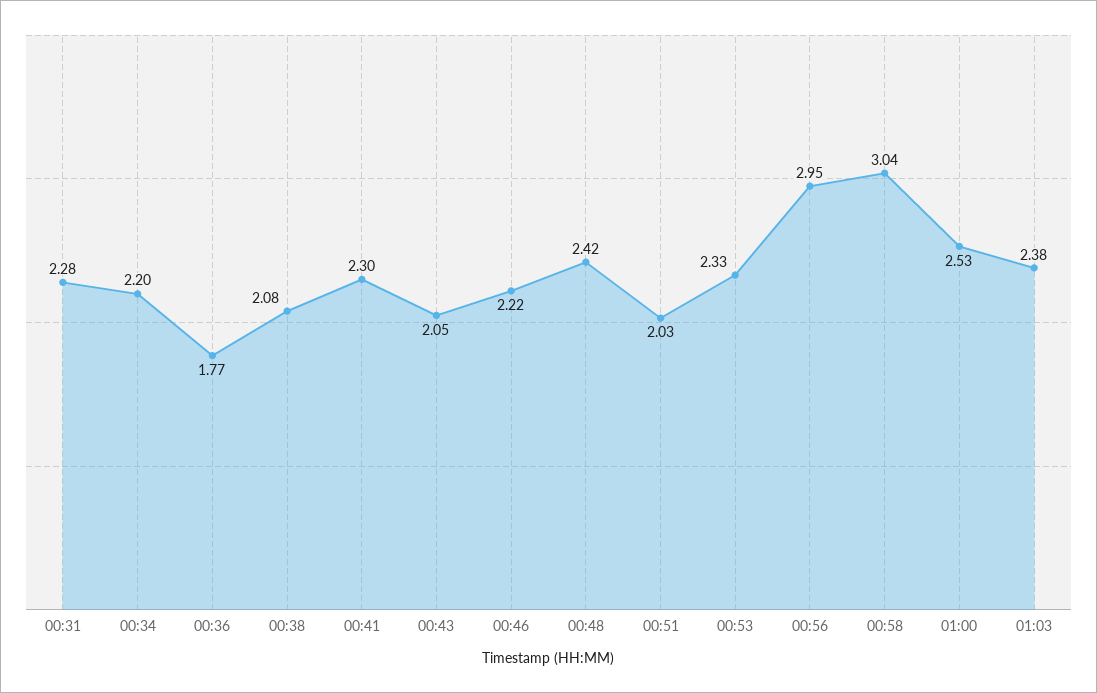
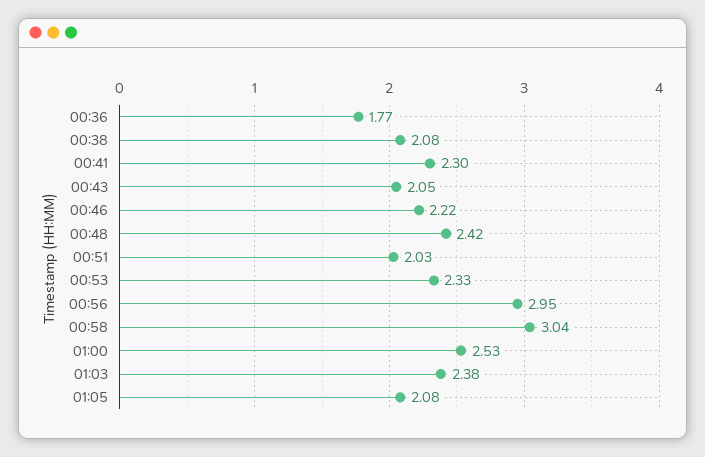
00:31: 2.28 -> none
00:34: 2.2 -> none
01:05: none -> 2.08

